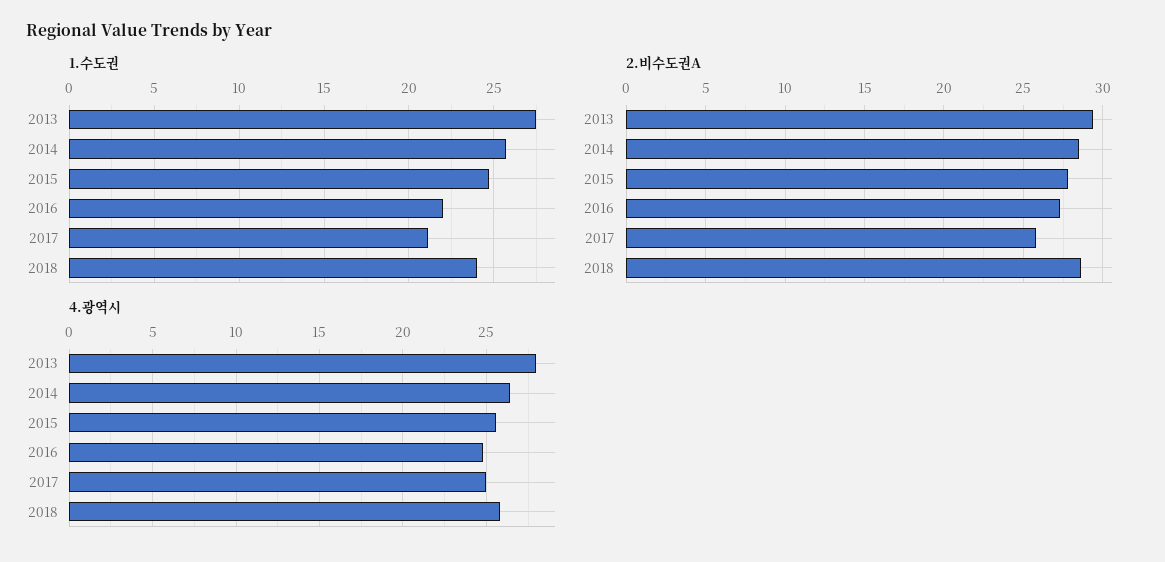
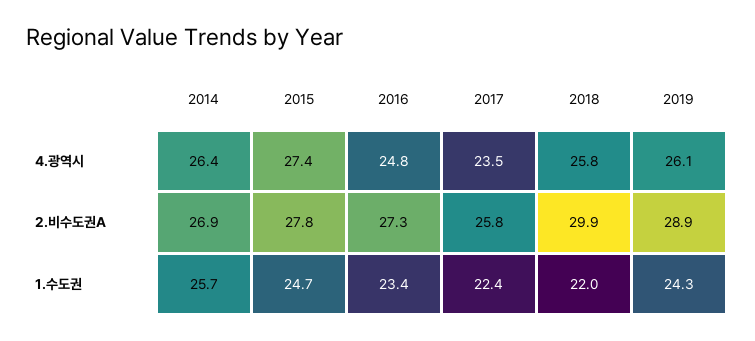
1.수도권, 2013: 27.5 -> none
1.수도권, 2016: 22 -> 23.4
1.수도권, 2017: 21 -> 22.4
1.수도권, 2018: 24 -> 22
2.비수도권A, 2013: 29.5 -> none
2.비수도권A, 2014: 28.5 -> 26.9
2.비수도권A, 2018: 28.5 -> 29.9
4.광역시, 2013: 28 -> none
4.광역시, 2015: 25.5 -> 27.4
4.광역시, 2017: 25 -> 23.5
4.광역시, 2019: none -> 26.1
2.비수도권A, 2019: none -> 28.9
1.수도권, 2019: none -> 24.3

